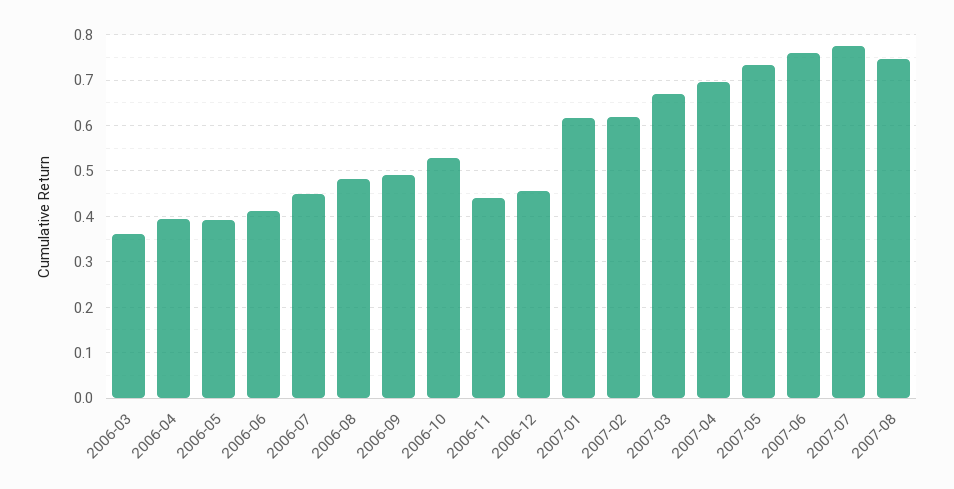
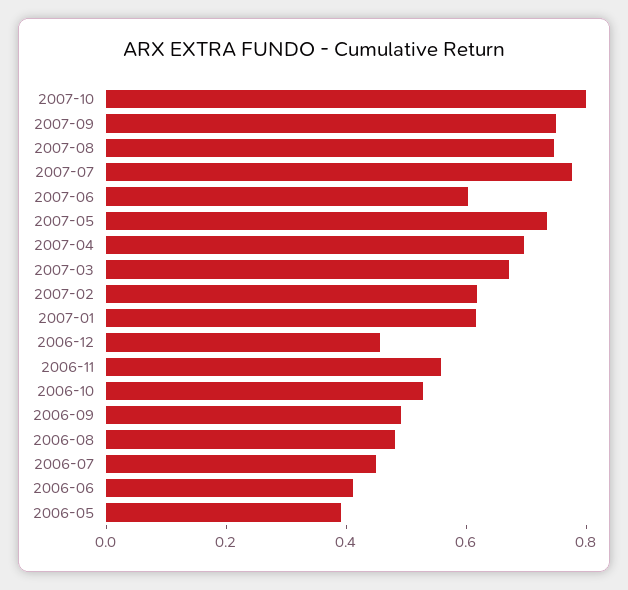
2006-03: 0.36 -> none
2006-04: 0.4 -> none
2006-11: 0.44 -> 0.55
2007-06: 0.76 -> 0.6
2007-10: none -> 0.8
2007-09: none -> 0.75

